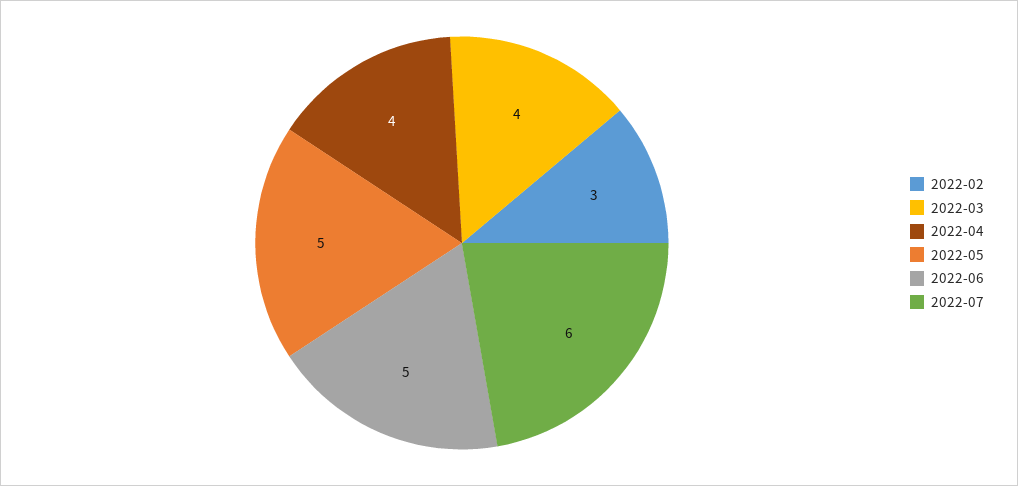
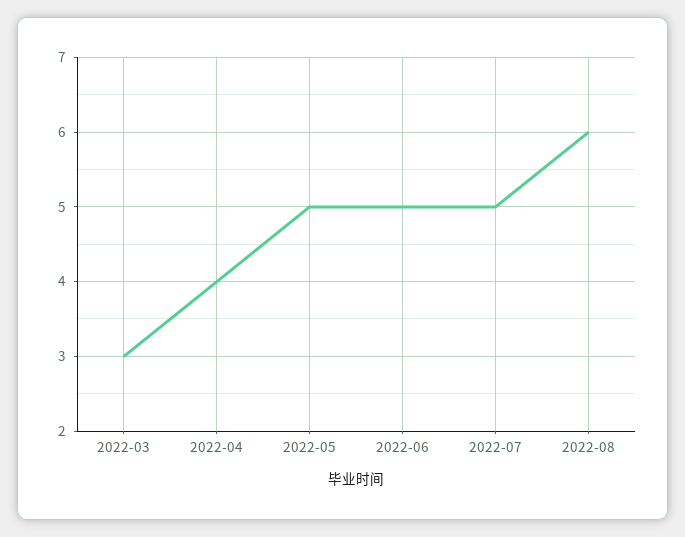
2022-02: 3 -> none
2022-03: 4 -> 3
2022-07: 6 -> 5
2022-08: none -> 6

